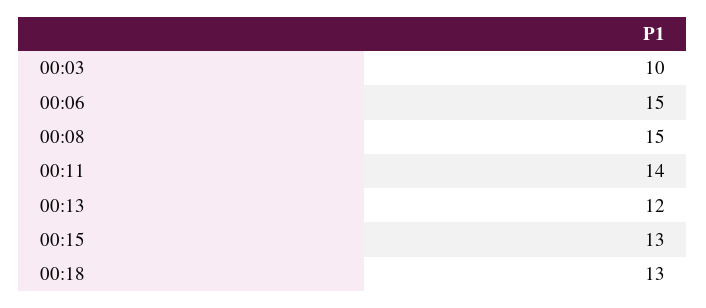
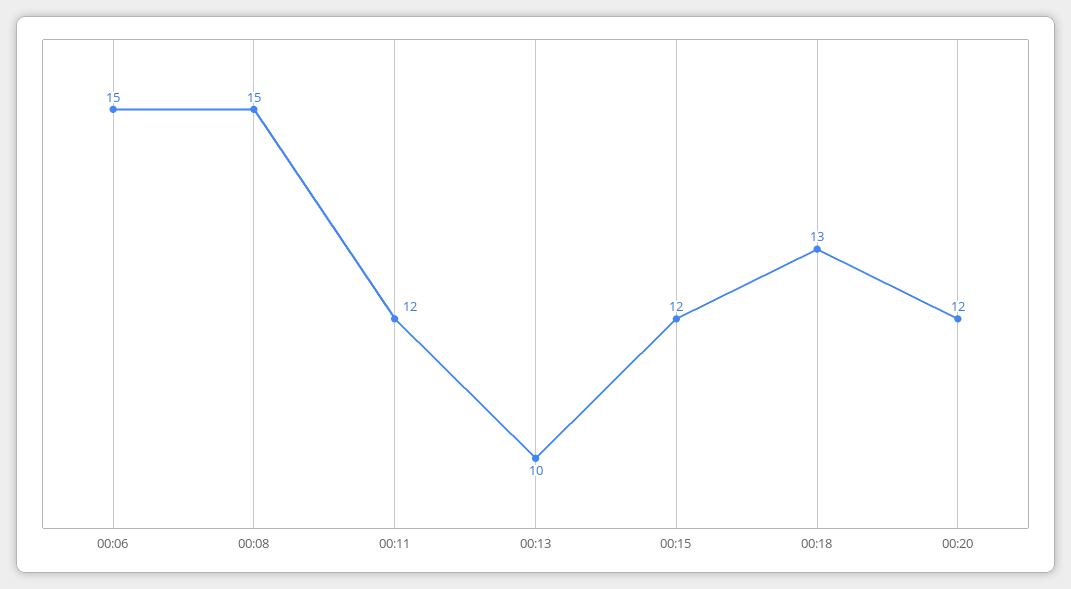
00:03: 10 -> none
00:11: 14 -> 12
00:13: 12 -> 10
00:15: 13 -> 12
00:20: none -> 12

